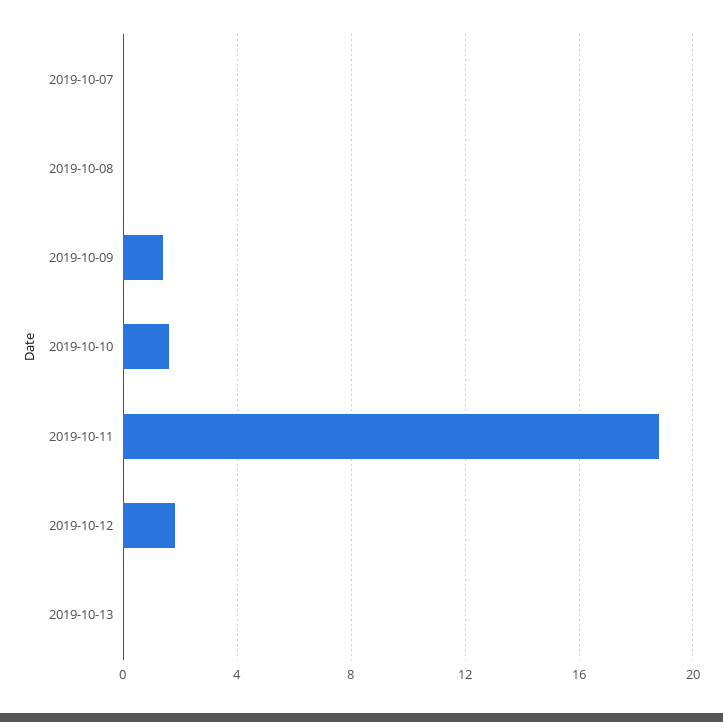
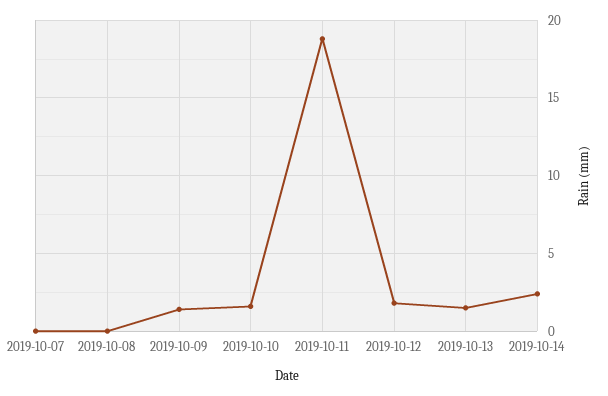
2019-10-13: 0 -> 1.5
2019-10-14: none -> 2.5

